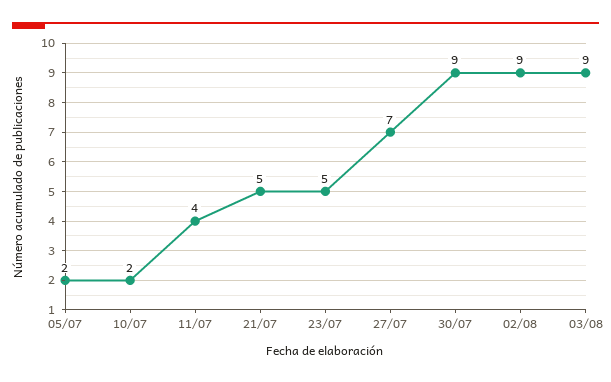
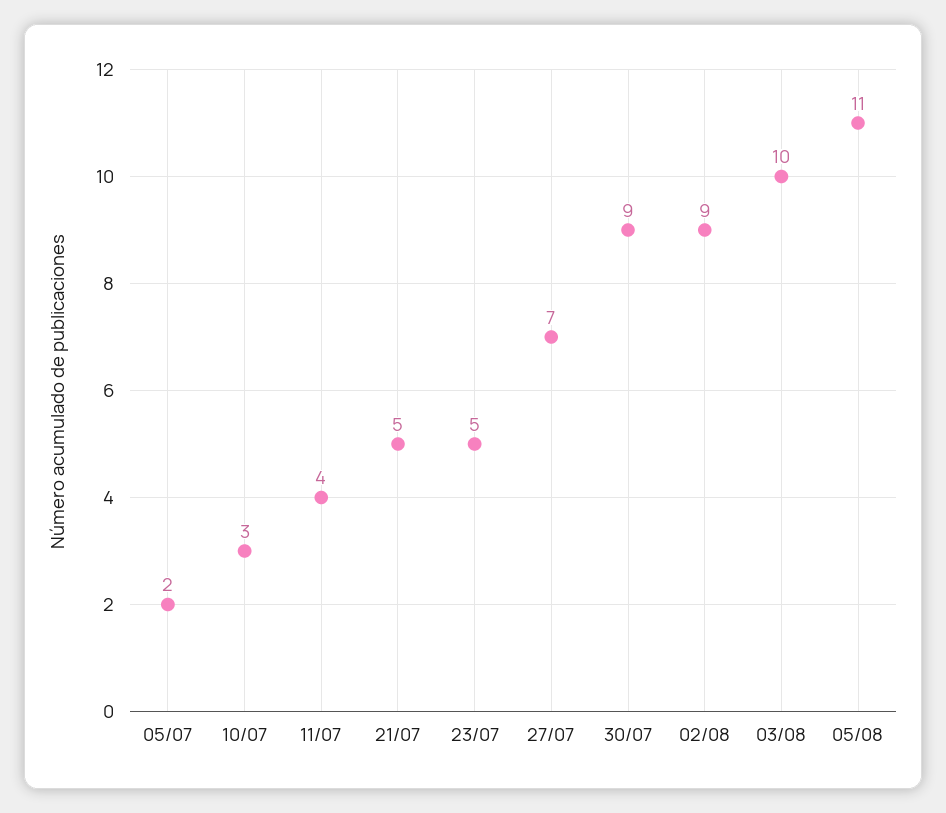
10/07: 2 -> 3
03/08: 9 -> 10
05/08: none -> 11

